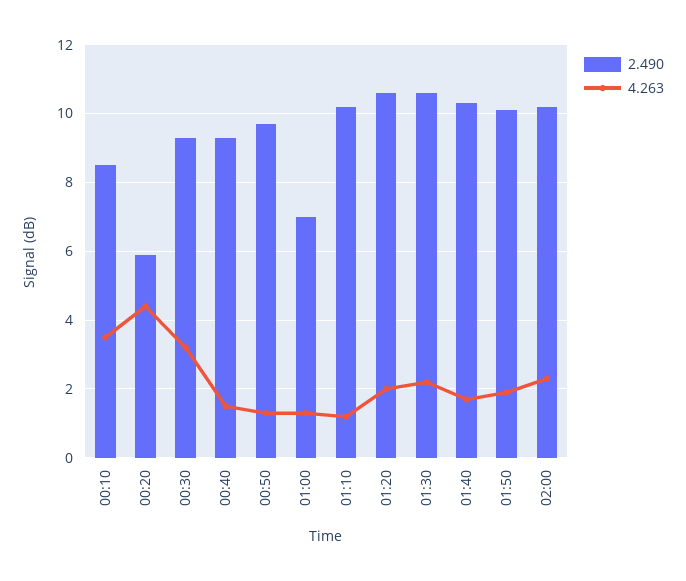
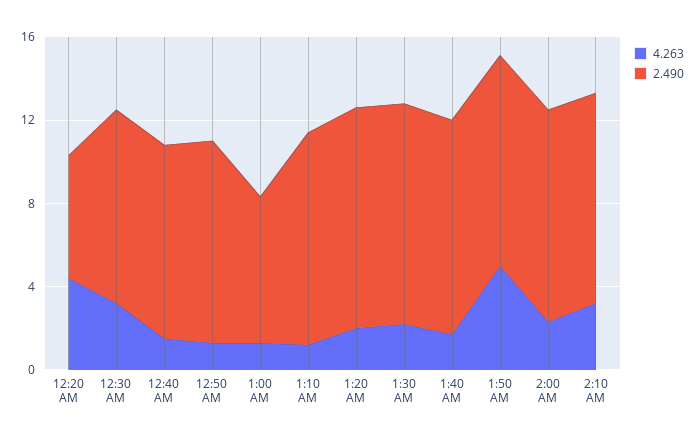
2.490, 00:10: 8.5 -> none
4.263, 00:10: 3.5 -> none
4.263, 01:50: 2 -> 5
4.263, 2:10 AM: none -> 3
2.490, 2:10 AM: none -> 10

